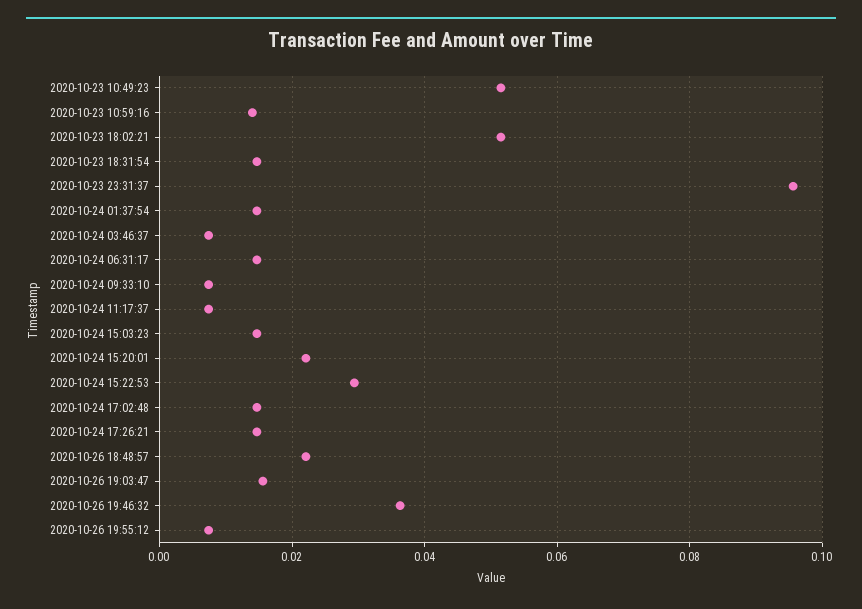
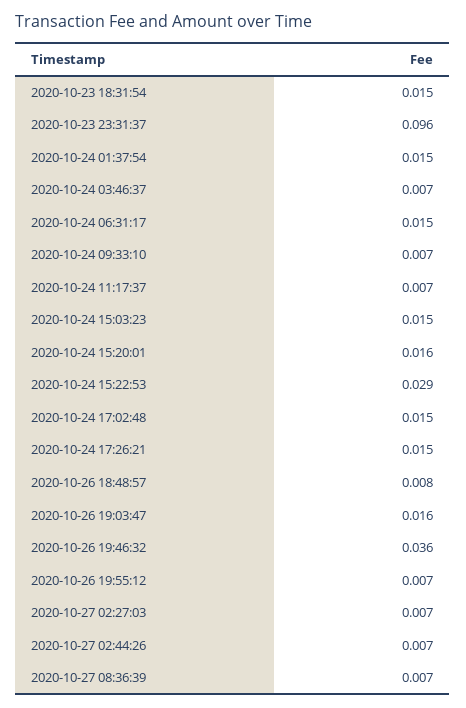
2020-10-23 10:49:23: 0.052 -> none
2020-10-23 10:59:16: 0.014 -> none
2020-10-23 18:02:21: 0.052 -> none
2020-10-24 15:20:01: 0.022 -> 0.016
2020-10-26 18:48:57: 0.022 -> 0.008
2020-10-27 02:27:03: none -> 0.007
2020-10-27 02:44:26: none -> 0.007
2020-10-27 08:36:39: none -> 0.007

